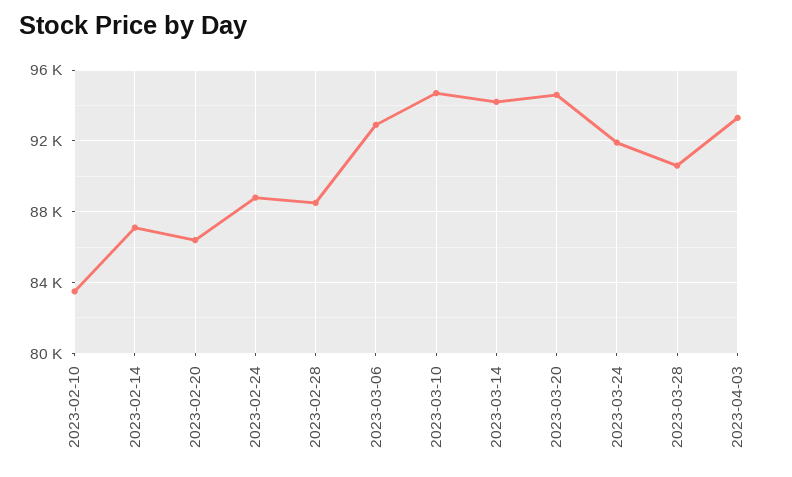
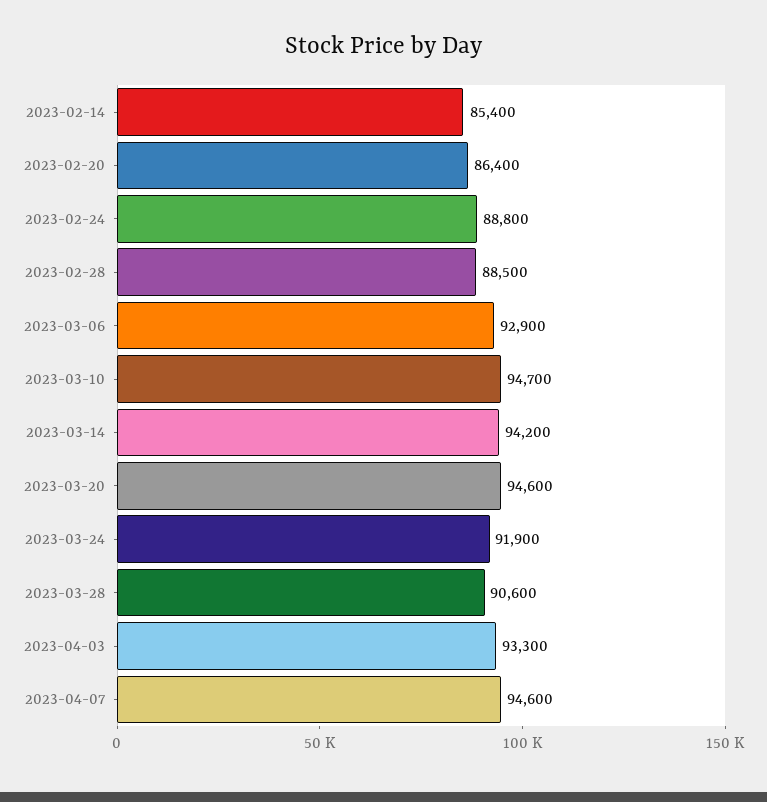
2023-02-10: 83500 -> none
2023-02-14: 87000 -> 85400
2023-04-07: none -> 94600

